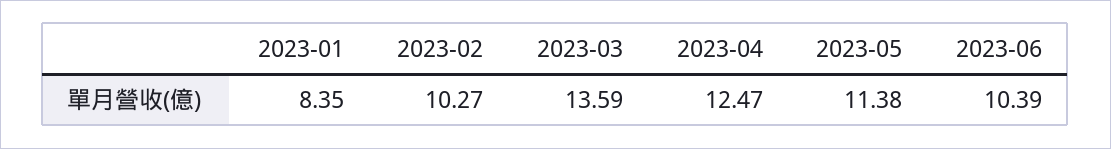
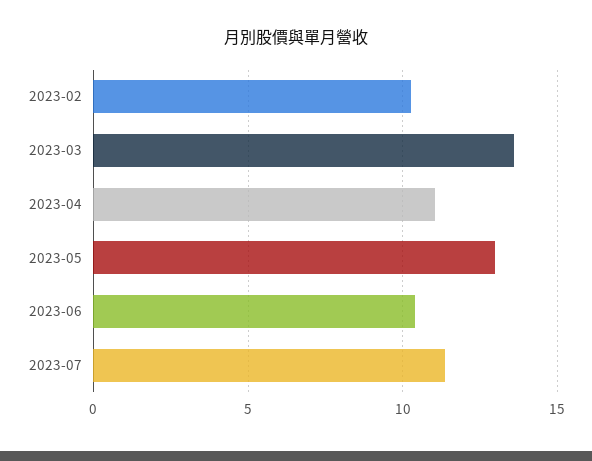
2023-01: 8.35 -> none
2023-04: 12.47 -> 11
2023-05: 11.38 -> 13
2023-07: none -> 11.5

